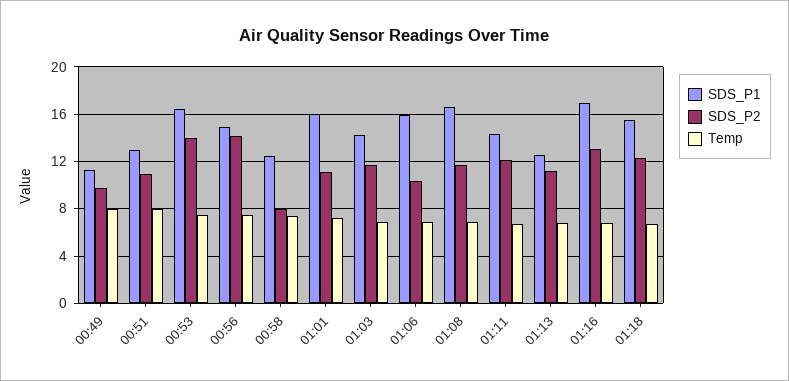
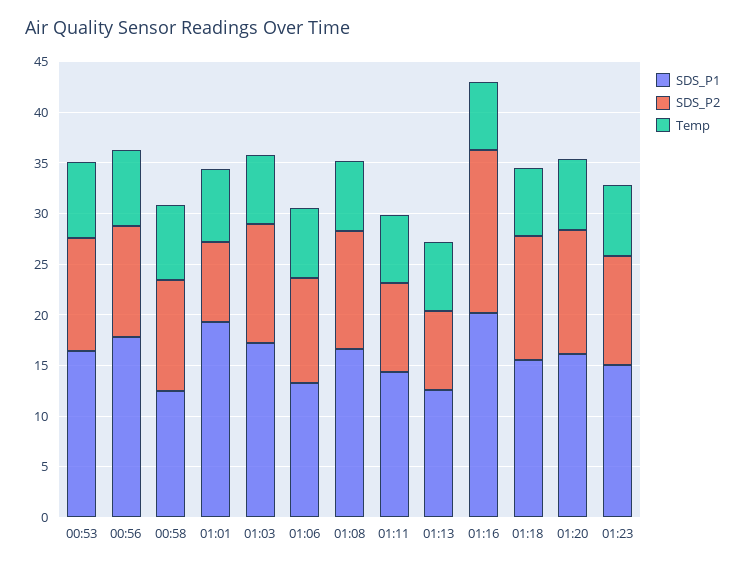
SDS_P1, 00:49: 11 -> none
SDS_P2, 00:49: 10 -> none
Temp, 00:49: 8 -> none
SDS_P1, 00:51: 13 -> none
SDS_P2, 00:51: 11 -> none
Temp, 00:51: 8 -> none
SDS_P2, 00:53: 14 -> 11
SDS_P1, 00:56: 15 -> 18
SDS_P2, 00:56: 14 -> 11
SDS_P2, 00:58: 8 -> 11
SDS_P1, 01:01: 16 -> 19
SDS_P2, 01:01: 11 -> 8
SDS_P1, 01:03: 14 -> 17
SDS_P1, 01:06: 16 -> 13
SDS_P2, 01:11: 12 -> 9
SDS_P2, 01:13: 11 -> 8
SDS_P1, 01:16: 17 -> 20
SDS_P2, 01:16: 13 -> 16
SDS_P1, 01:20: none -> 16
SDS_P2, 01:20: none -> 12
Temp, 01:20: none -> 7
SDS_P1, 01:23: none -> 15
SDS_P2, 01:23: none -> 11
Temp, 01:23: none -> 7

